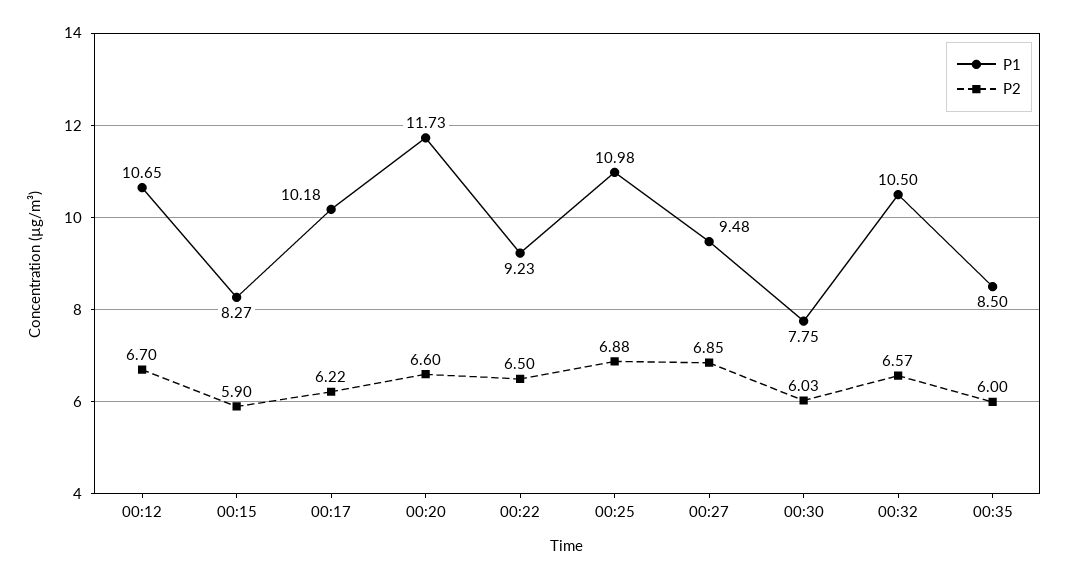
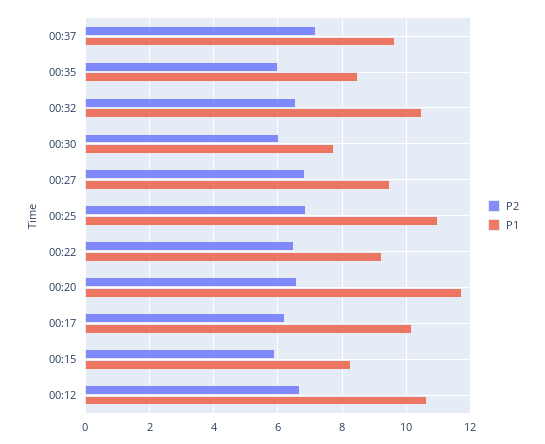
P2, 00:37: none -> 7.2
P1, 00:37: none -> 9.6

